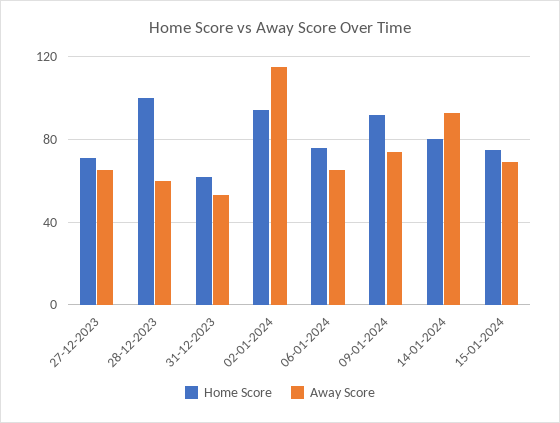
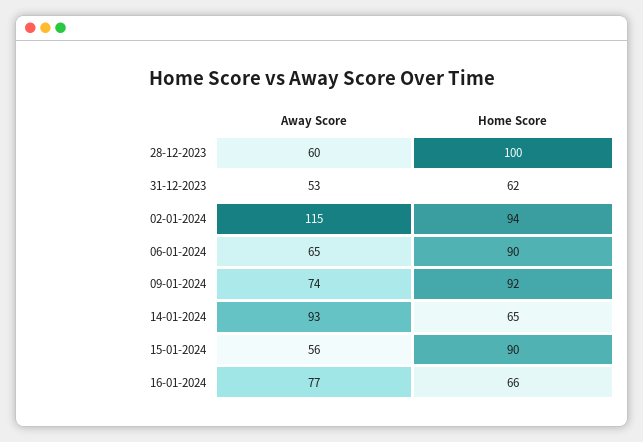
Home Score, 27-12-2023: 70 -> none
Away Score, 27-12-2023: 65 -> none
Home Score, 06-01-2024: 75 -> 90
Home Score, 14-01-2024: 80 -> 65
Home Score, 15-01-2024: 75 -> 90
Away Score, 15-01-2024: 70 -> 56
Away Score, 16-01-2024: none -> 77
Home Score, 16-01-2024: none -> 66

